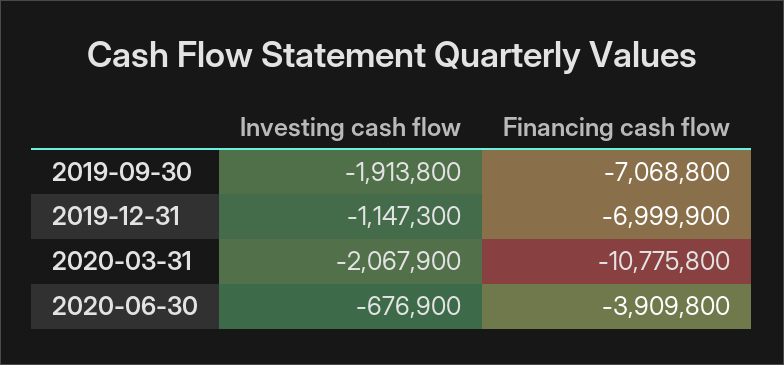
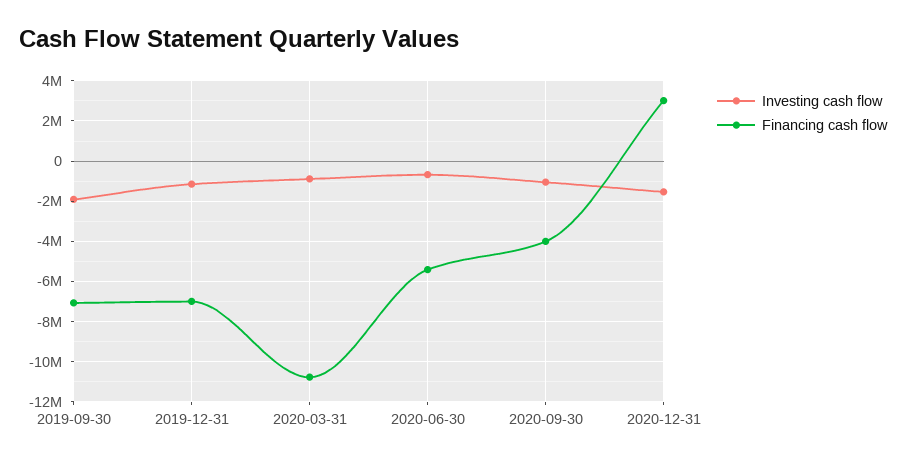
Investing cash flow, 2020-03-31: -2067900 -> -1000000
Financing cash flow, 2020-06-30: -3909800 -> -5500000
Investing cash flow, 2020-09-30: none -> -1000000
Financing cash flow, 2020-09-30: none -> -4000000
Investing cash flow, 2020-12-31: none -> -1500000
Financing cash flow, 2020-12-31: none -> 3000000

